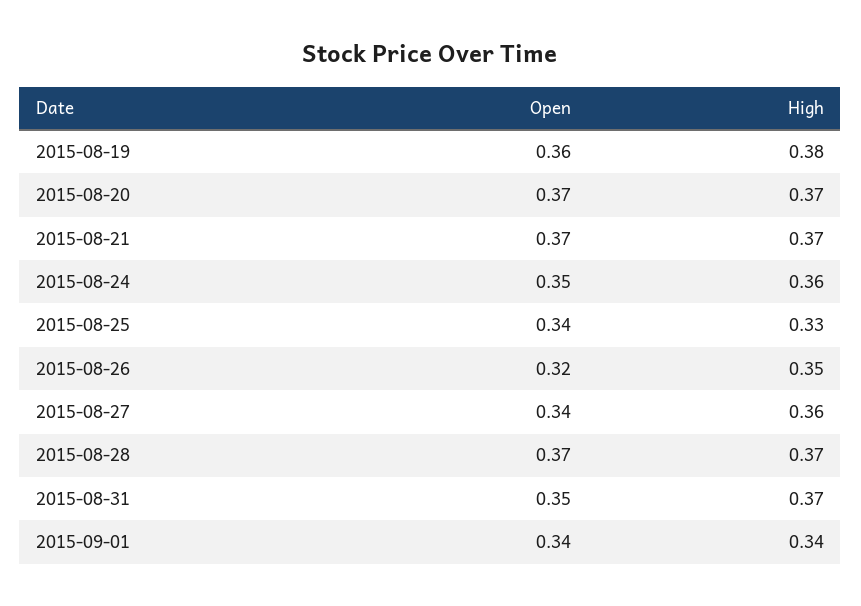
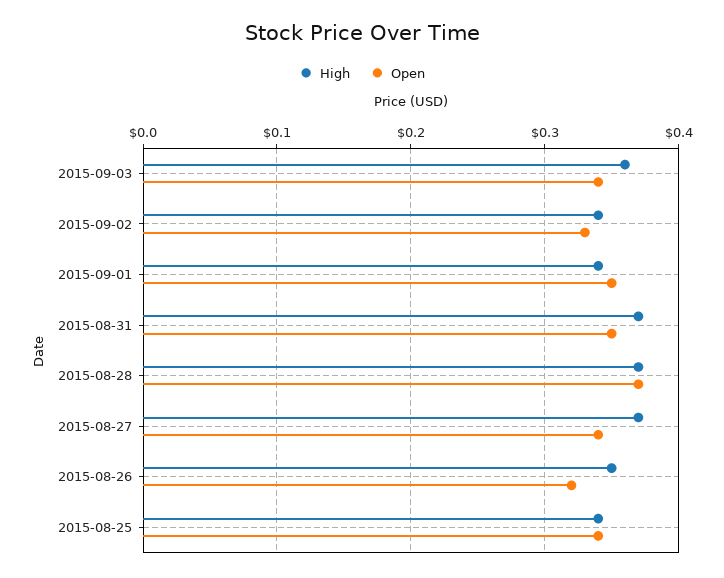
Open, 2015-08-19: 0.36 -> none
High, 2015-08-19: 0.38 -> none
Open, 2015-08-20: 0.37 -> none
High, 2015-08-20: 0.37 -> none
Open, 2015-08-21: 0.37 -> none
High, 2015-08-21: 0.37 -> none
Open, 2015-08-24: 0.35 -> none
High, 2015-08-24: 0.36 -> none
High, 2015-08-25: 0.33 -> 0.34
High, 2015-08-27: 0.36 -> 0.37
Open, 2015-09-01: 0.34 -> 0.35
High, 2015-09-03: none -> 0.36
Open, 2015-09-03: none -> 0.34
High, 2015-09-02: none -> 0.34
Open, 2015-09-02: none -> 0.33

